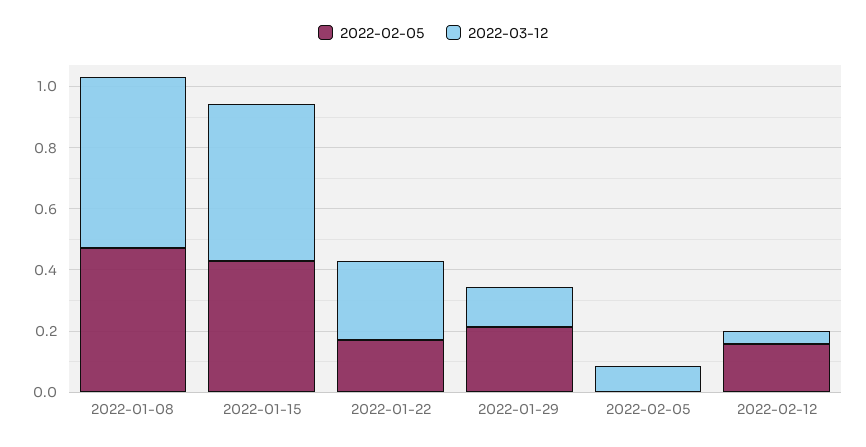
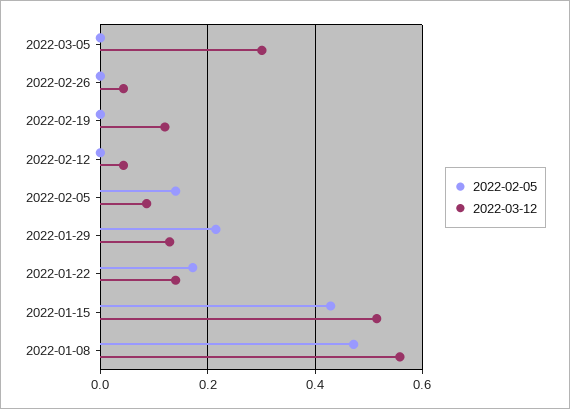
2022-03-12, 2022-01-22: 0.25 -> 0.14
2022-02-05, 2022-02-05: 0 -> 0.14
2022-02-05, 2022-02-12: 0.15 -> 0
2022-02-05, 2022-03-05: none -> 0
2022-03-12, 2022-03-05: none -> 0.3
2022-02-05, 2022-02-26: none -> 0
2022-03-12, 2022-02-26: none -> 0.04
2022-02-05, 2022-02-19: none -> 0
2022-03-12, 2022-02-19: none -> 0.12

